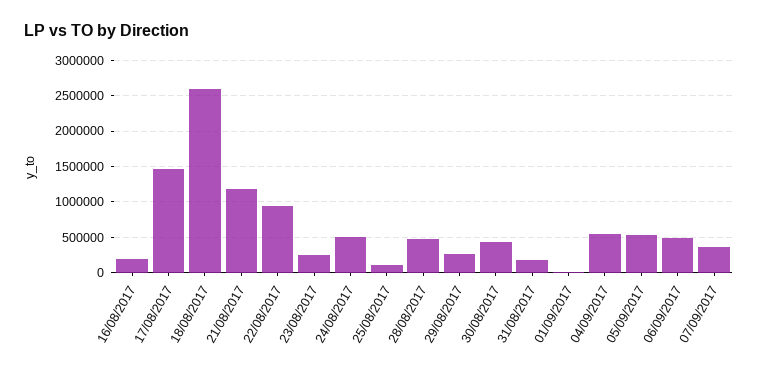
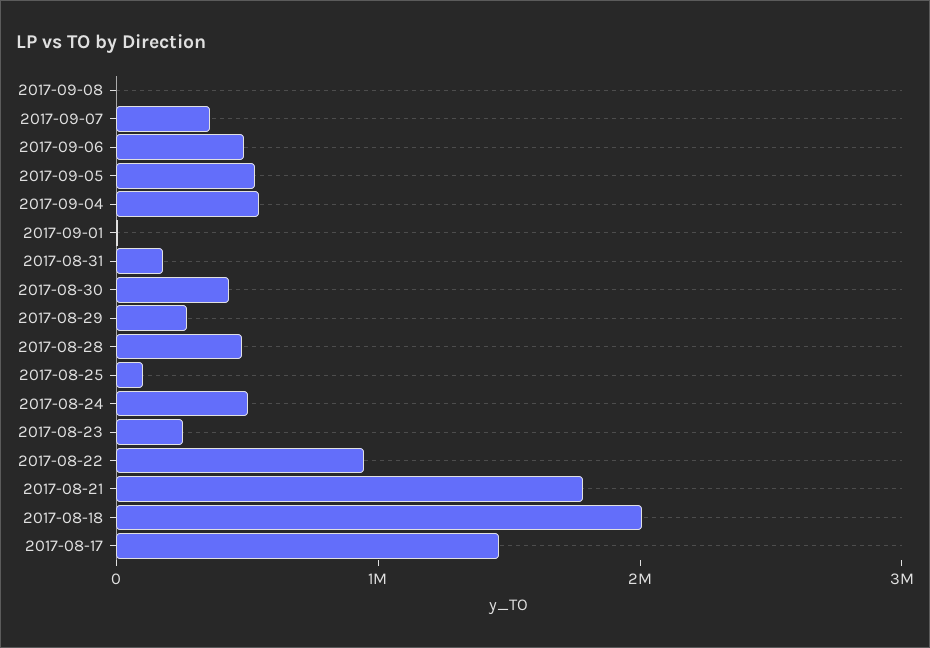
16/08/2017: 200000 -> none
18/08/2017: 2600000 -> 2000000
21/08/2017: 1200000 -> 1800000
2017-09-08: none -> 0

